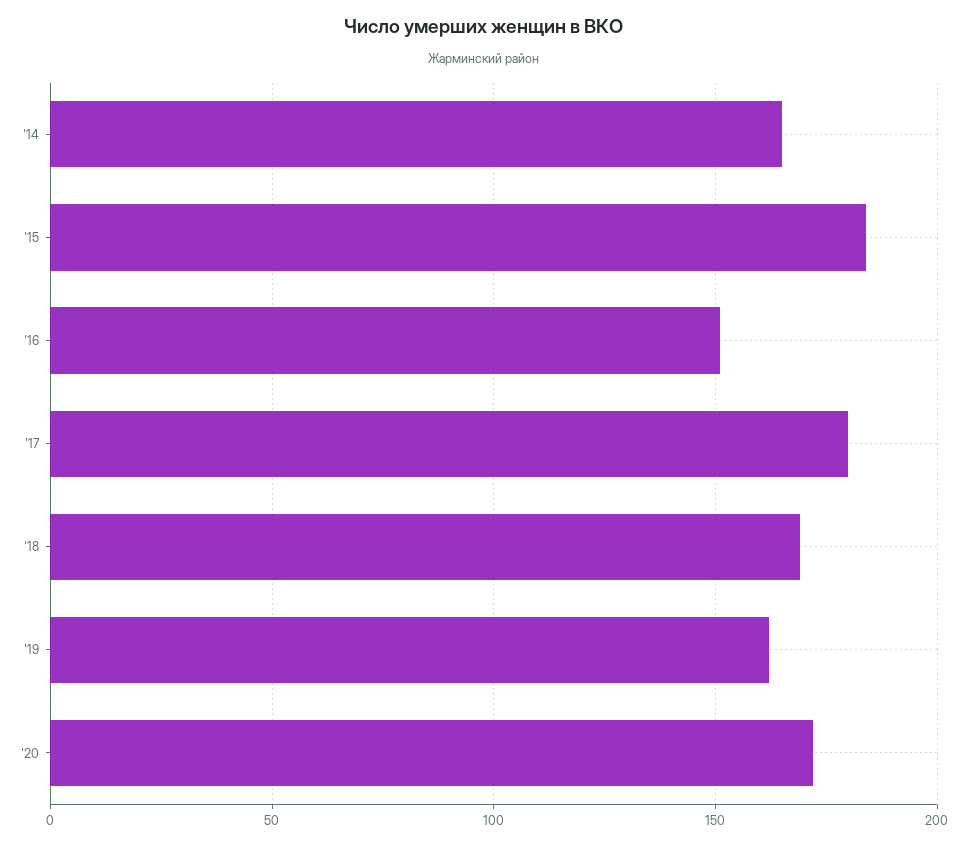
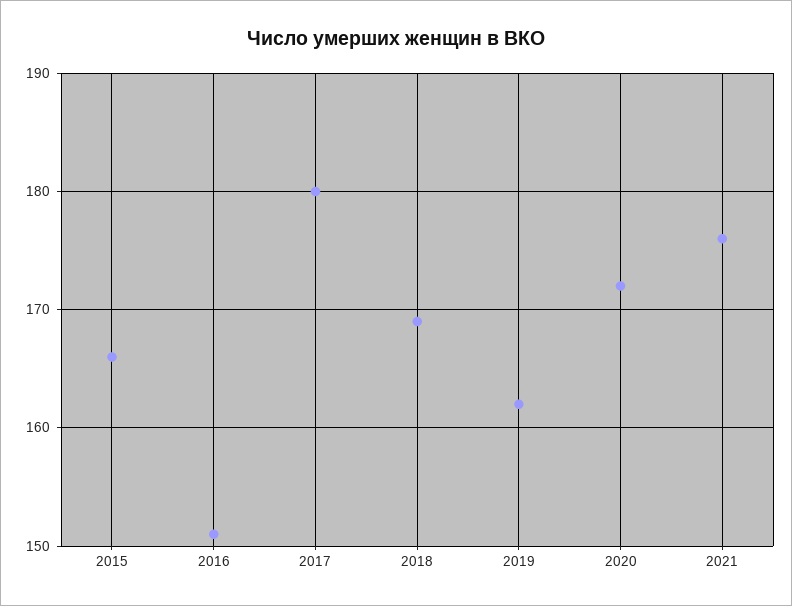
'14: 165 -> none
'15: 185 -> 166
2021: none -> 176

